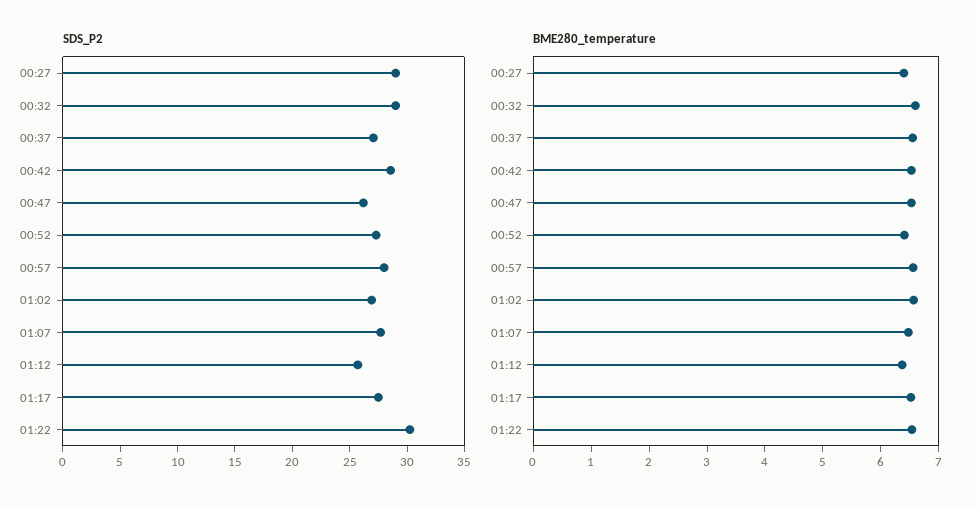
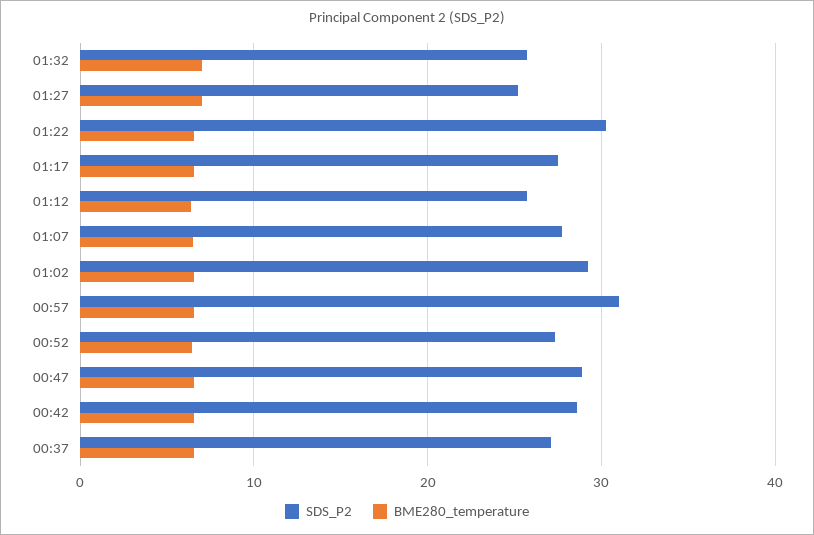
SDS_P2, 00:27: 29 -> none
SDS_P2, 00:32: 29 -> none
SDS_P2, 00:47: 26 -> 29
SDS_P2, 00:57: 28 -> 31
SDS_P2, 01:02: 27 -> 29
BME280_temperature, 00:27: 6.4 -> none
BME280_temperature, 00:32: 6.6 -> none
SDS_P2, 01:32: none -> 26
BME280_temperature, 01:32: none -> 7
SDS_P2, 01:27: none -> 25
BME280_temperature, 01:27: none -> 7

